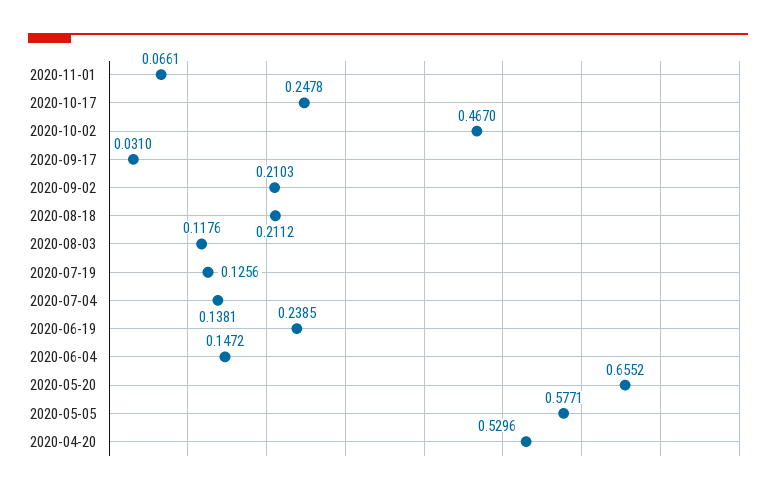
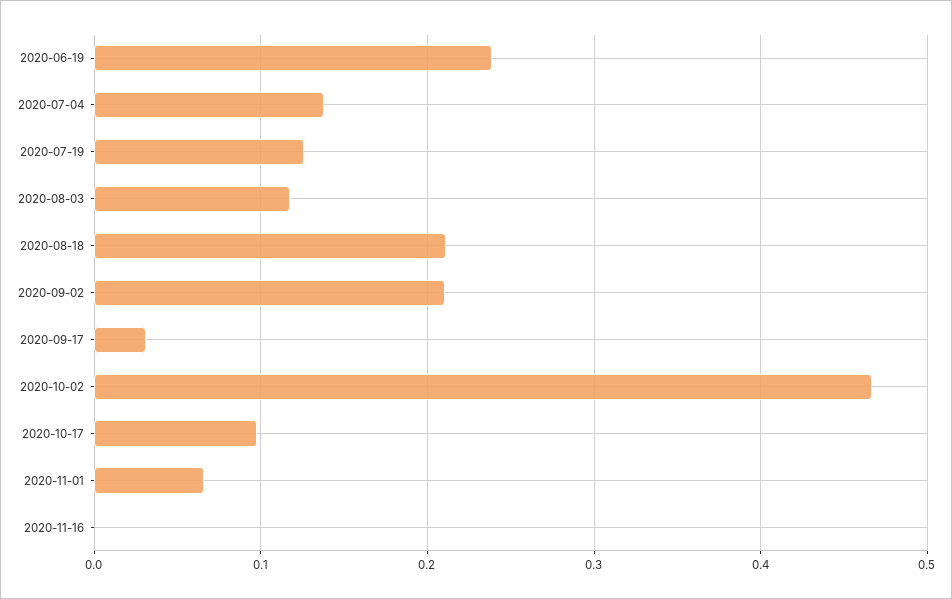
2020-10-17: 0.2478 -> 0.1
2020-06-04: 0.1472 -> none
2020-05-20: 0.6552 -> none
2020-05-05: 0.5771 -> none
2020-04-20: 0.5296 -> none
2020-11-16: none -> 0

